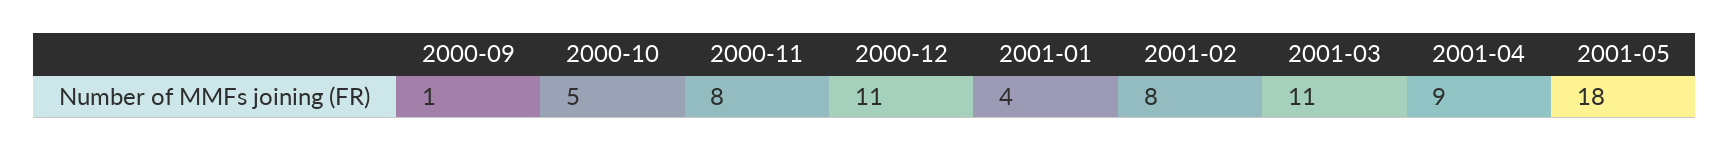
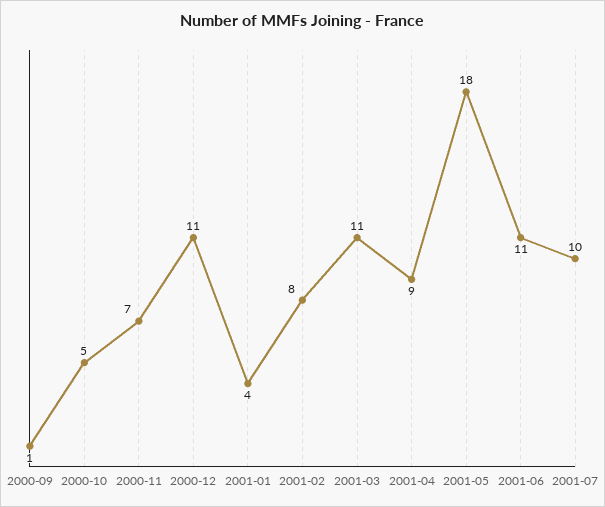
2000-11: 8 -> 7
2001-06: none -> 11
2001-07: none -> 10

